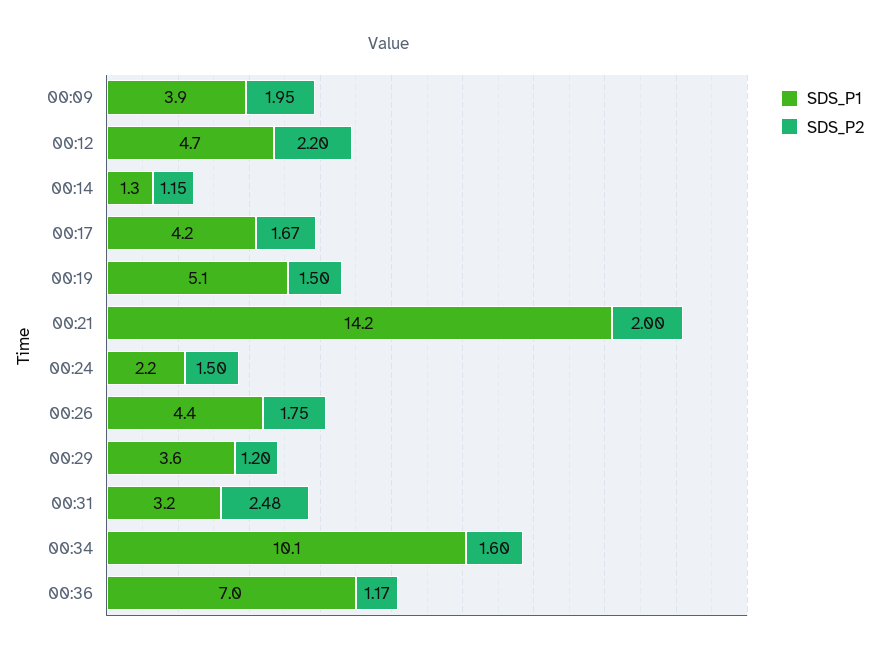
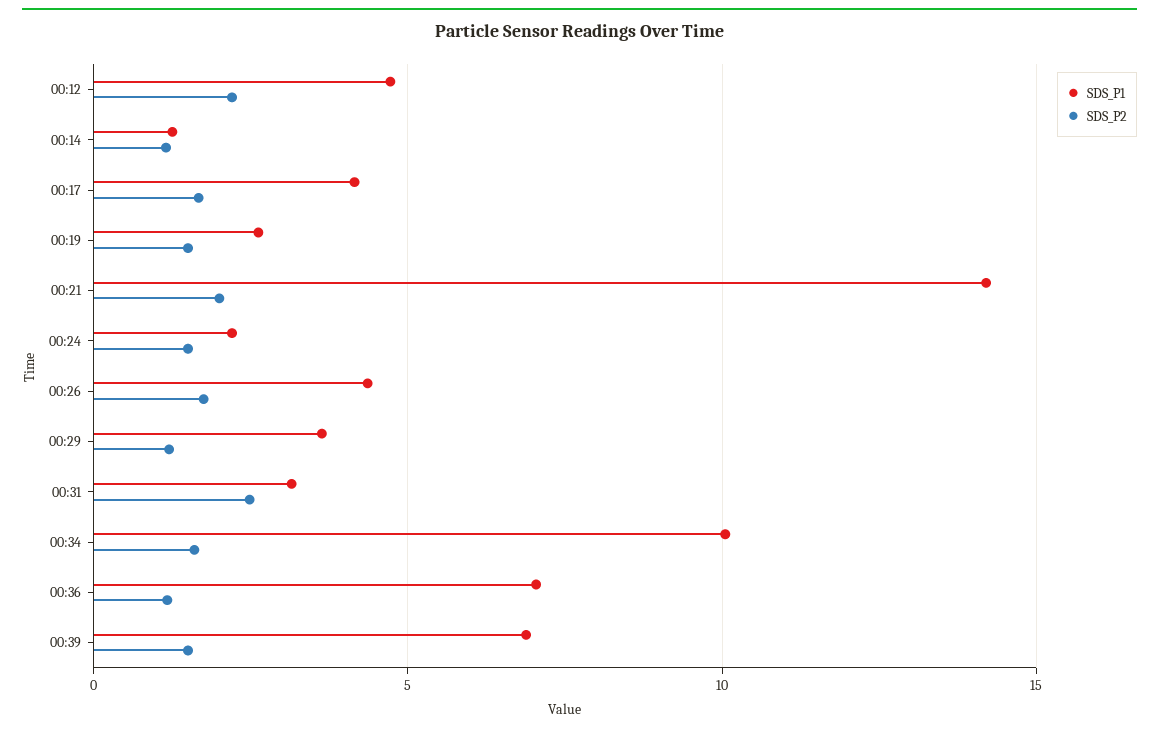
SDS_P1, 00:09: 3.9 -> none
SDS_P2, 00:09: 1.95 -> none
SDS_P1, 00:19: 5.1 -> 2.5
SDS_P1, 00:39: none -> 7
SDS_P2, 00:39: none -> 1.5

